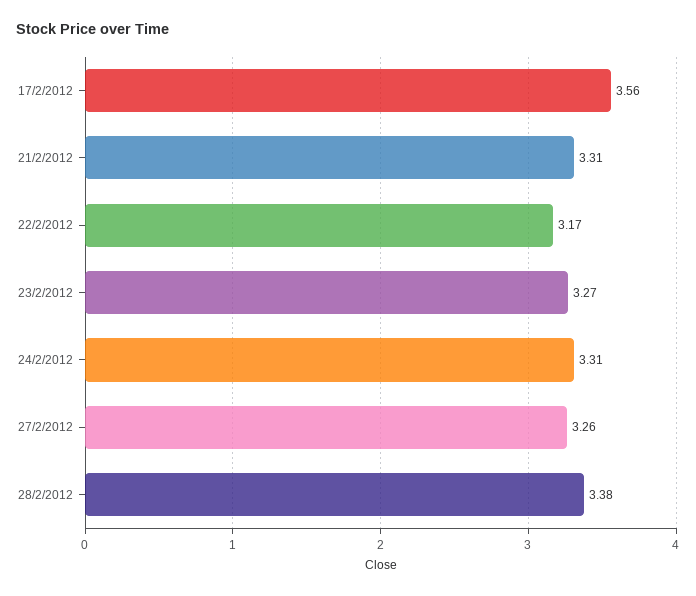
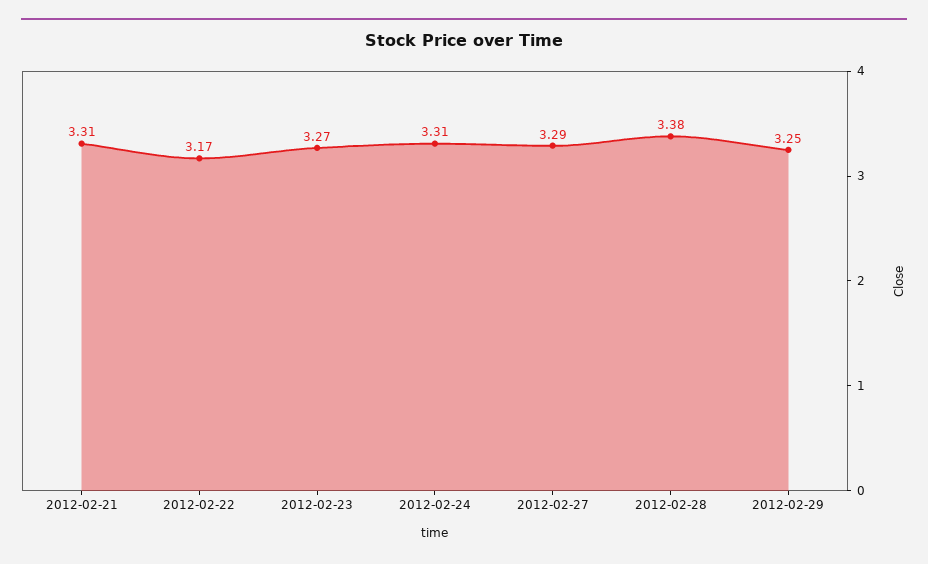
17/2/2012: 3.56 -> none
27/2/2012: 3.26 -> 3.29
2012-02-29: none -> 3.25

